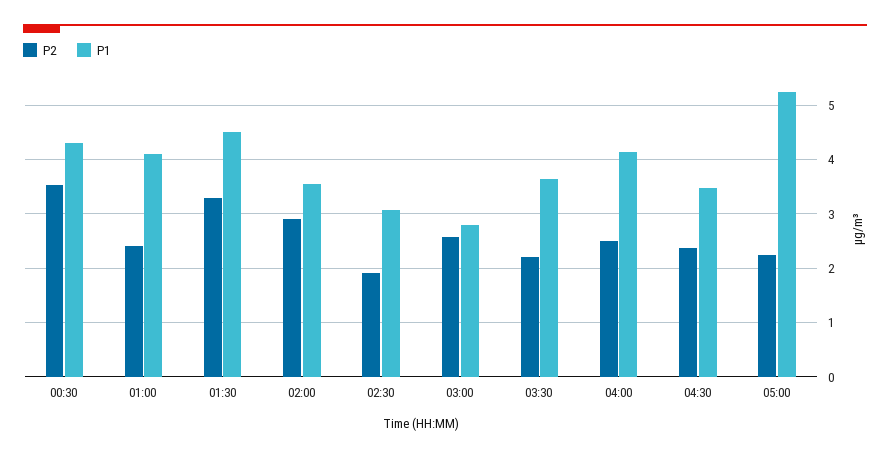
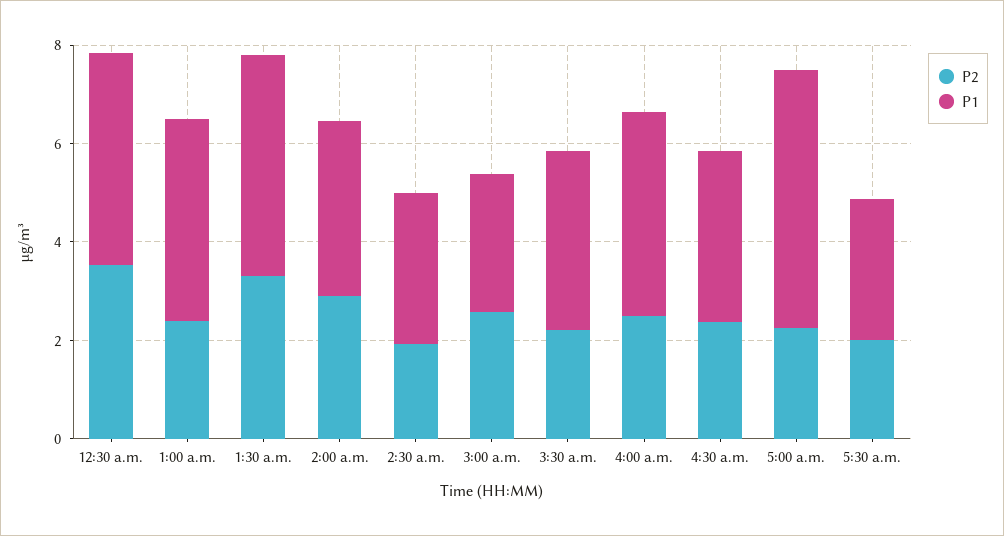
P2, 5:30 a.m.: none -> 2
P1, 5:30 a.m.: none -> 3

